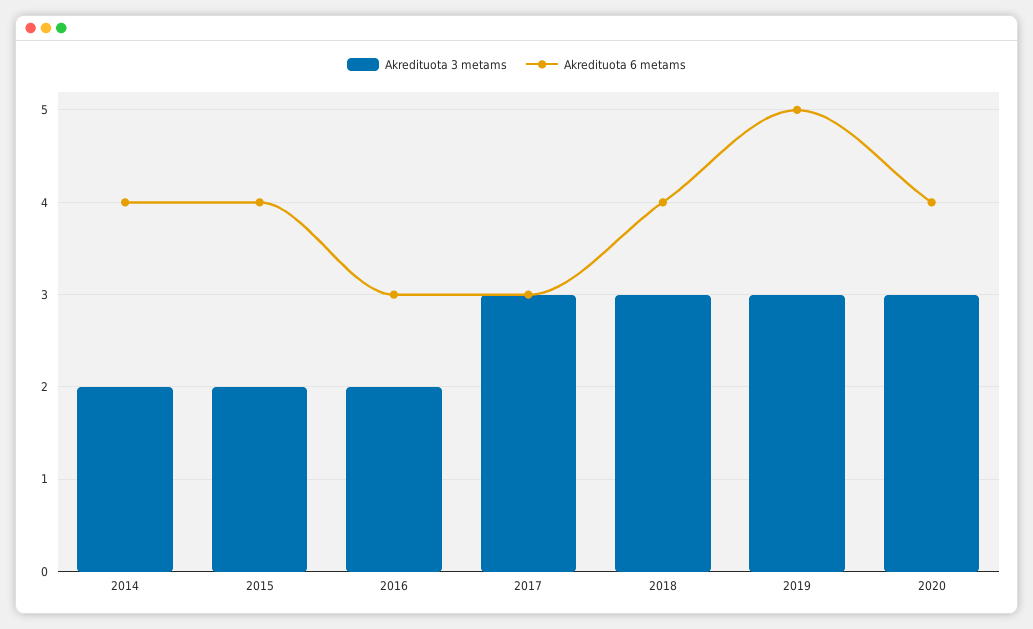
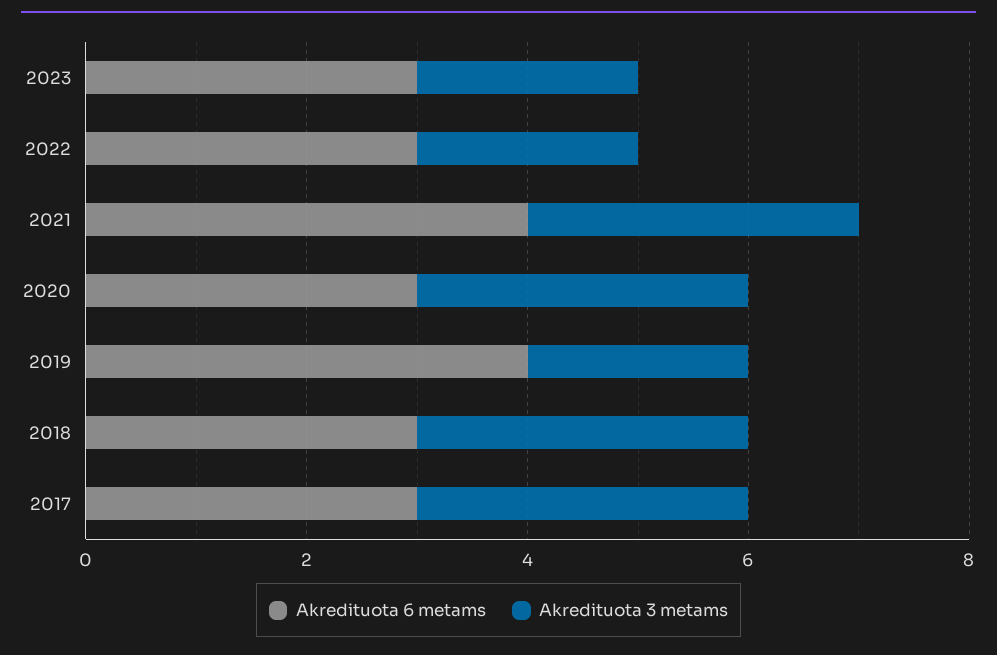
Akredituota 3 metams, 2014: 2 -> none
Akredituota 6 metams, 2014: 4 -> none
Akredituota 3 metams, 2015: 2 -> none
Akredituota 6 metams, 2015: 4 -> none
Akredituota 3 metams, 2016: 2 -> none
Akredituota 6 metams, 2016: 3 -> none
Akredituota 6 metams, 2018: 4 -> 3
Akredituota 3 metams, 2019: 3 -> 2
Akredituota 6 metams, 2019: 5 -> 4
Akredituota 6 metams, 2020: 4 -> 3
Akredituota 6 metams, 2023: none -> 3
Akredituota 3 metams, 2023: none -> 2
Akredituota 6 metams, 2022: none -> 3
Akredituota 3 metams, 2022: none -> 2
Akredituota 6 metams, 2021: none -> 4
Akredituota 3 metams, 2021: none -> 3

